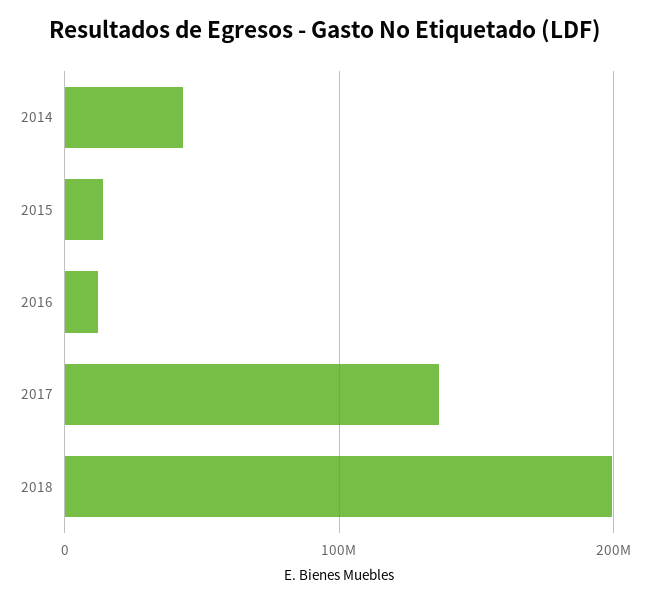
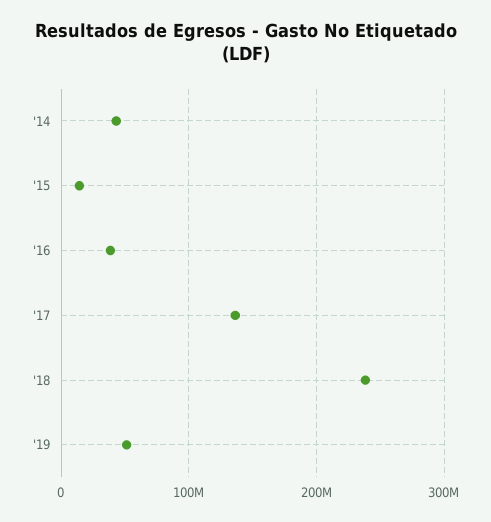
2016: 10000000 -> 40000000
2018: 200000000 -> 240000000
'19: none -> 50000000

